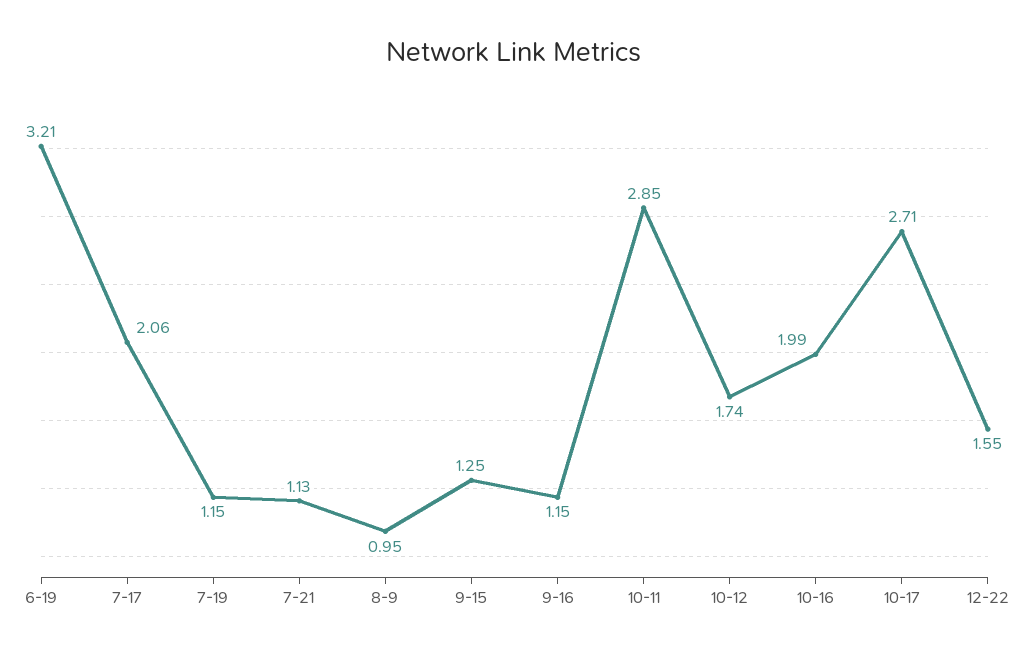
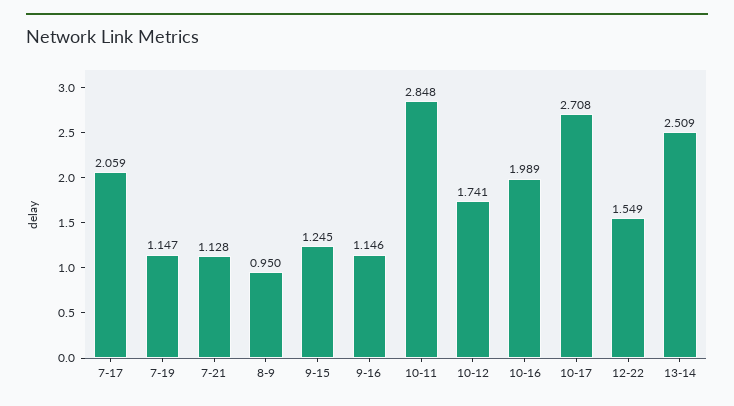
6-19: 3.21 -> none
13-14: none -> 2.509

